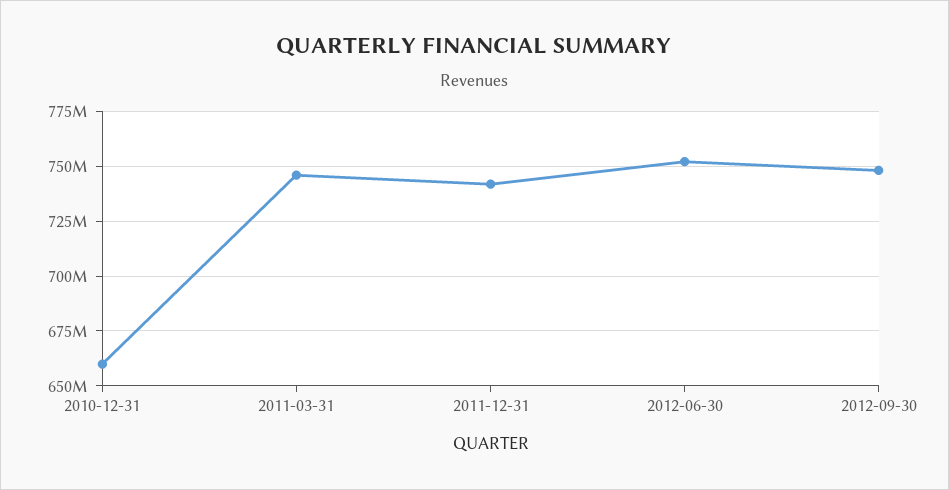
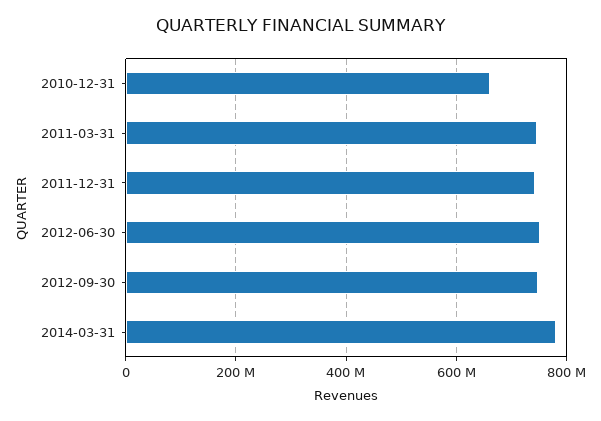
2014-03-31: none -> 780000000

